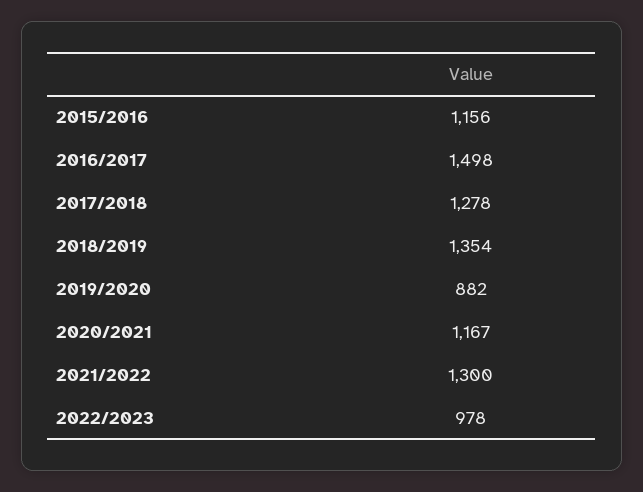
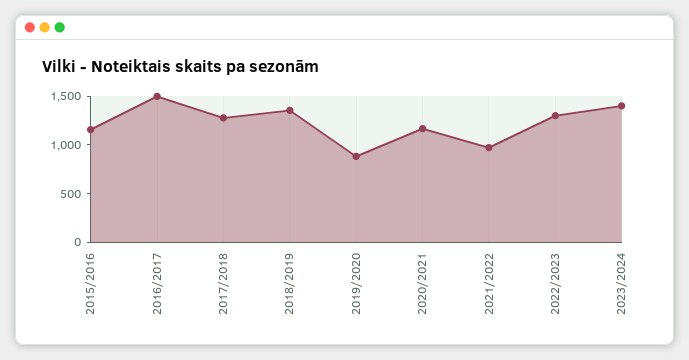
2021/2022: 1300 -> 1000
2022/2023: 978 -> 1300
2023/2024: none -> 1400

